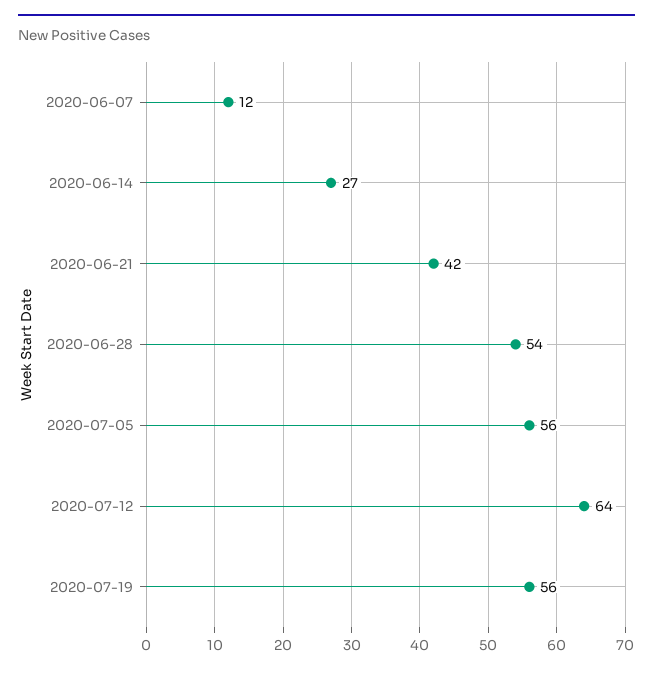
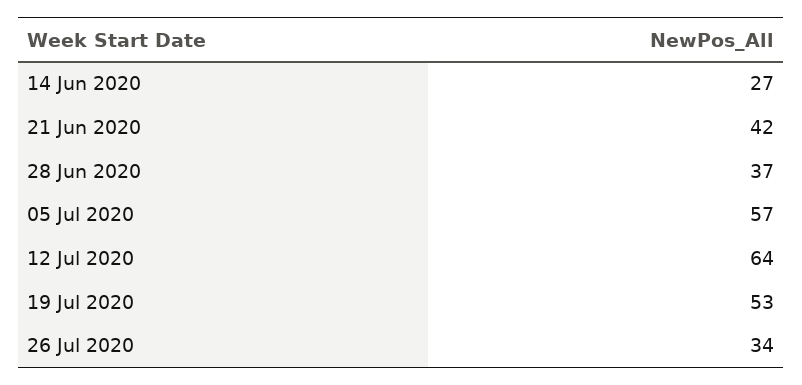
2020-06-07: 12 -> none
2020-06-28: 54 -> 37
2020-07-05: 56 -> 57
2020-07-19: 56 -> 53
26 Jul 2020: none -> 34

